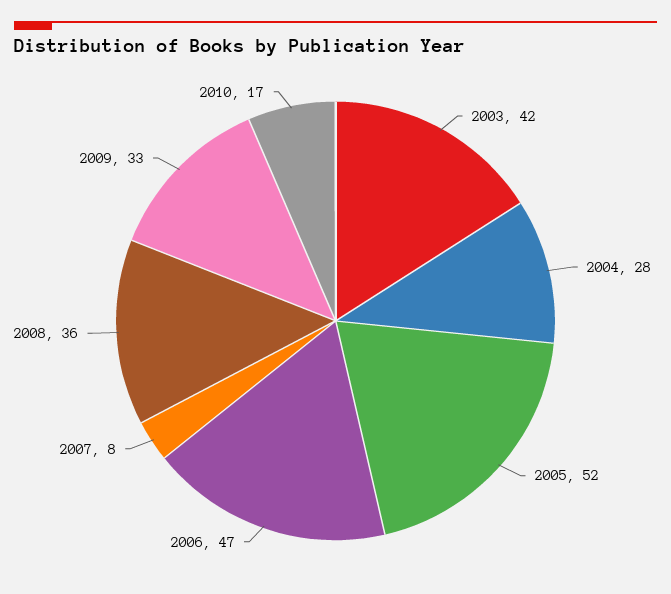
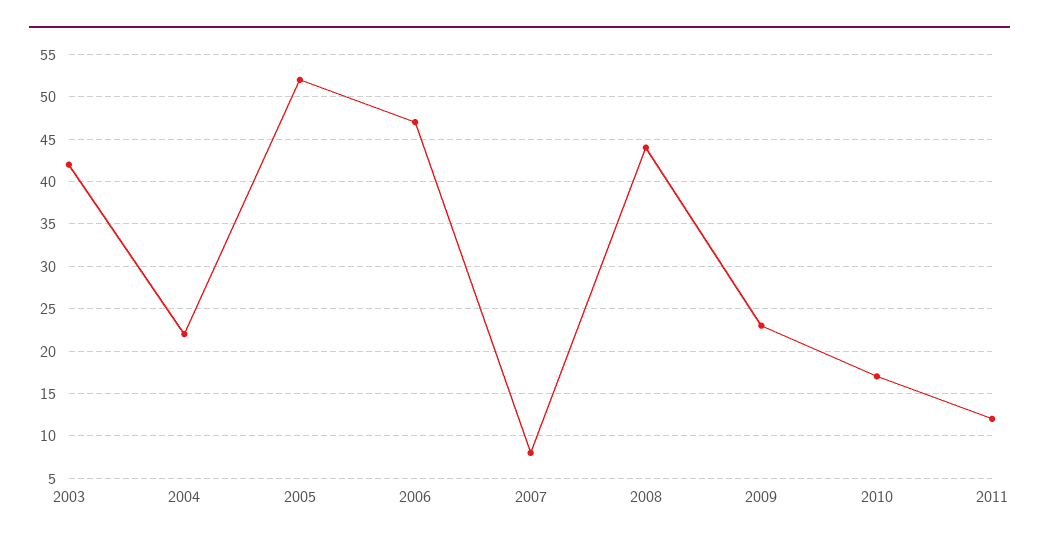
2004: 28 -> 22
2008: 36 -> 44
2009: 33 -> 23
2011: none -> 12

